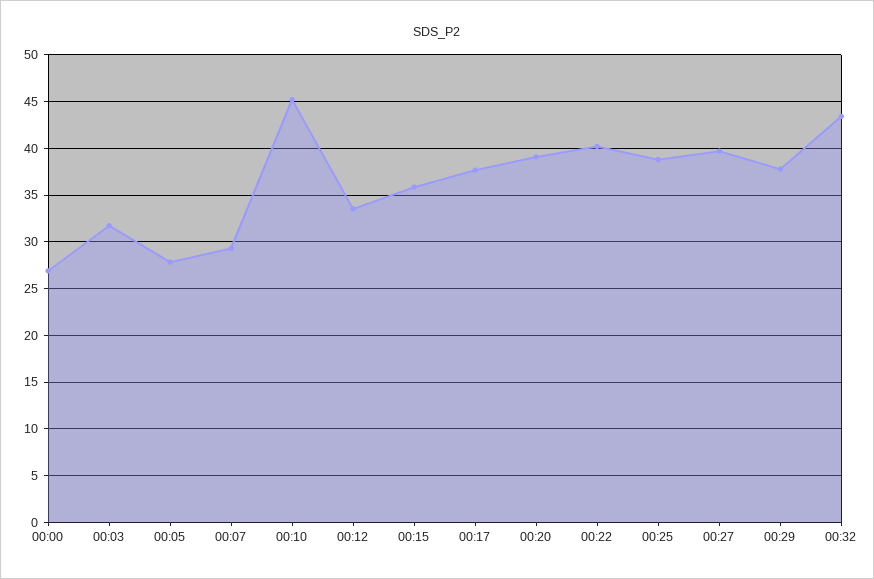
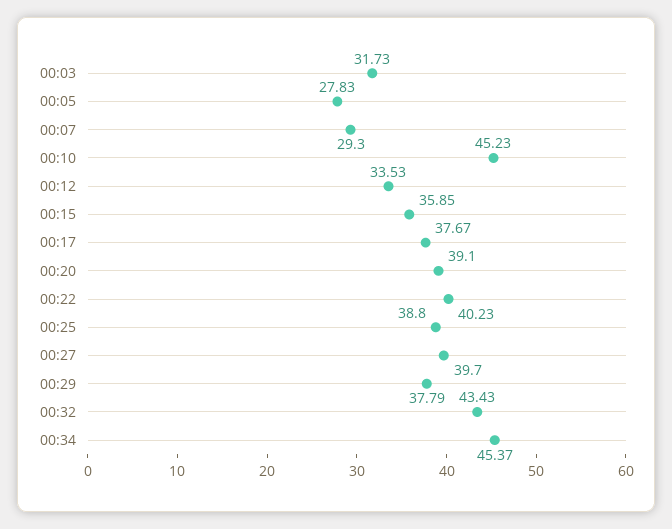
00:00: 27 -> none
00:34: none -> 45.37

